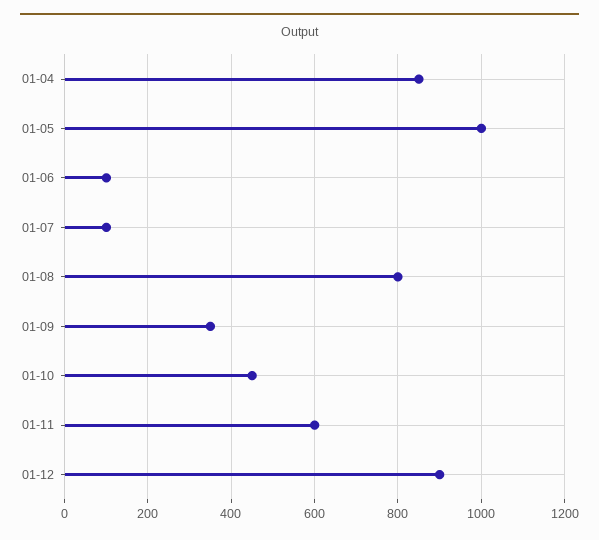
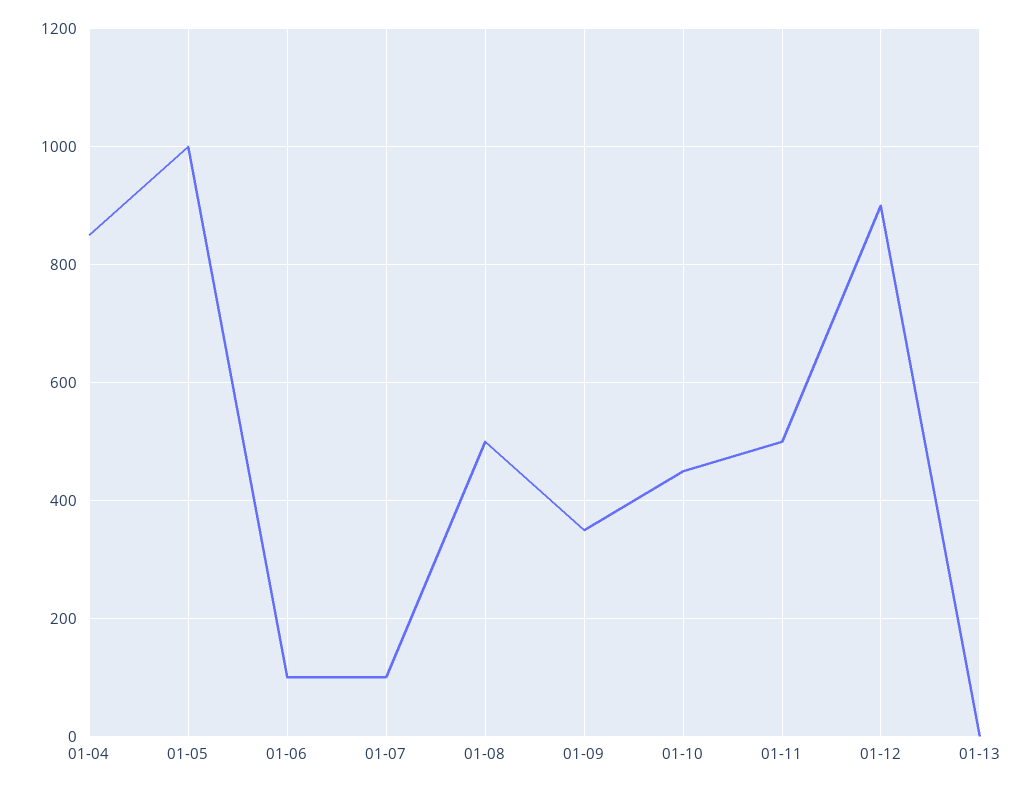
01-08: 800 -> 500
01-11: 600 -> 500
01-13: none -> 0

